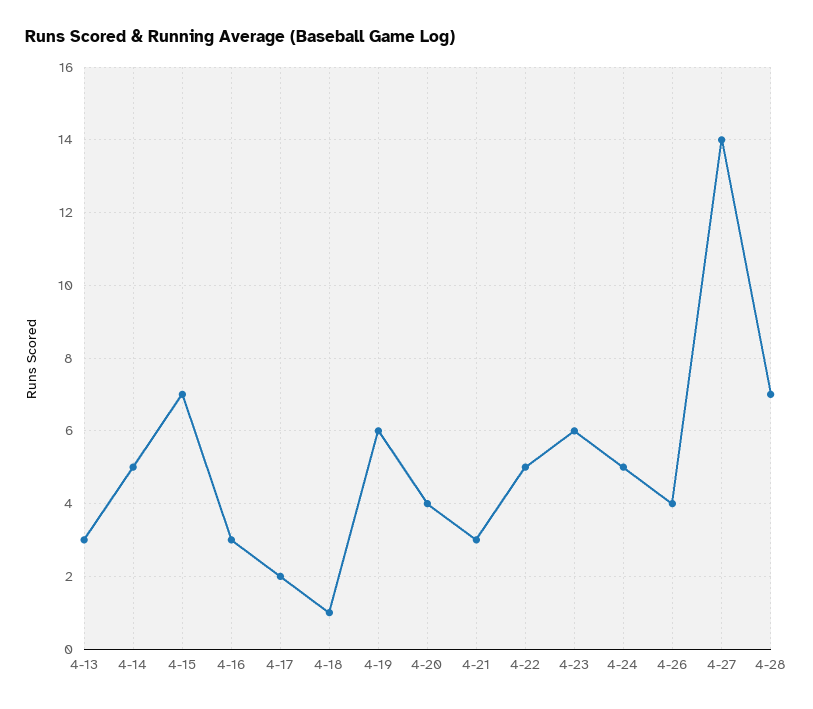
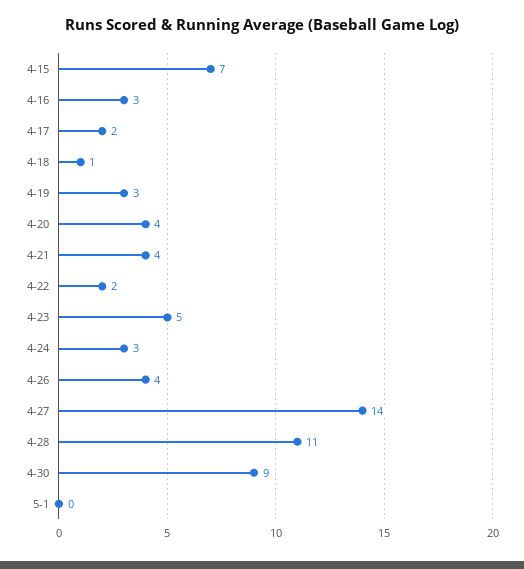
4-13: 3 -> none
4-14: 5 -> none
4-19: 6 -> 3
4-21: 3 -> 4
4-22: 5 -> 2
4-23: 6 -> 5
4-24: 5 -> 3
4-28: 7 -> 11
4-30: none -> 9
5-1: none -> 0

